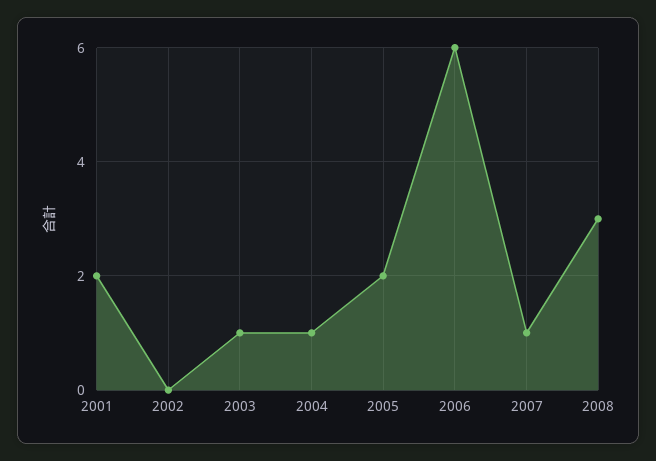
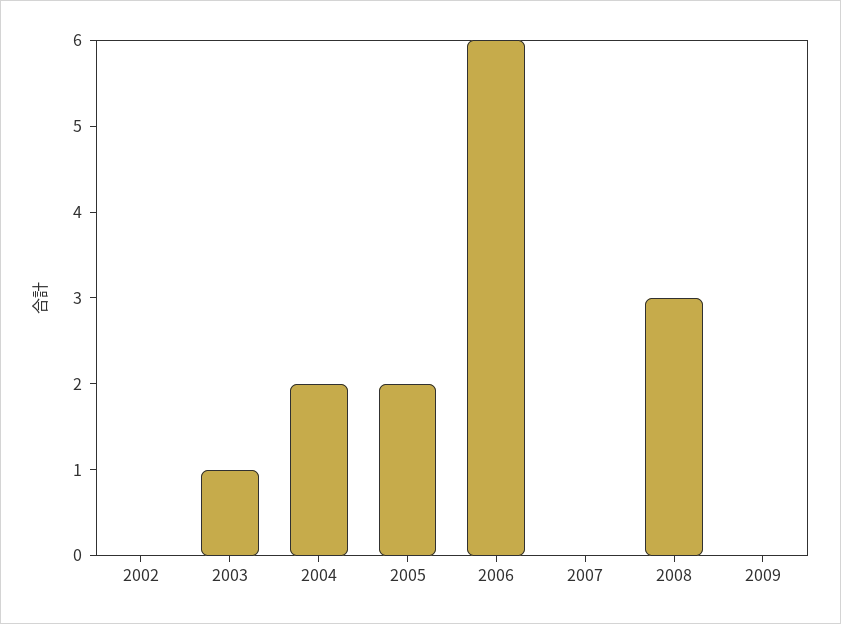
2001: 2 -> none
2004: 1 -> 2
2007: 1 -> 0
2009: none -> 0

